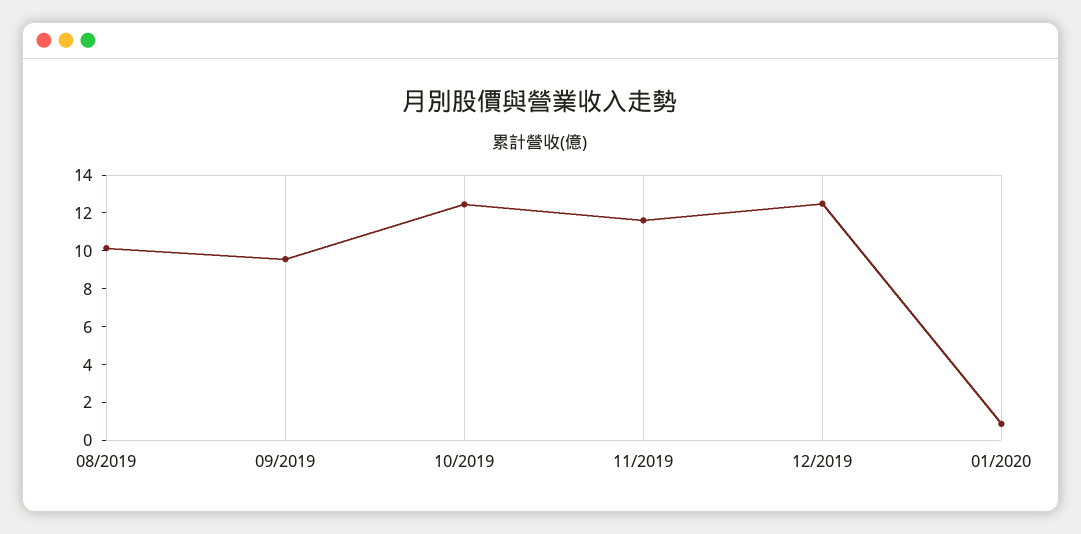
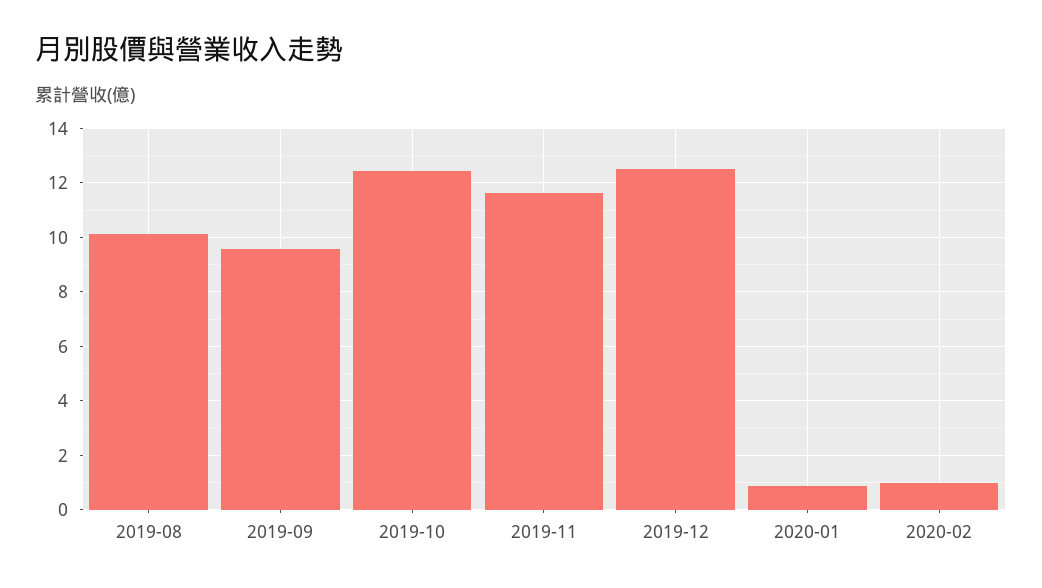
2020-02: none -> 1

